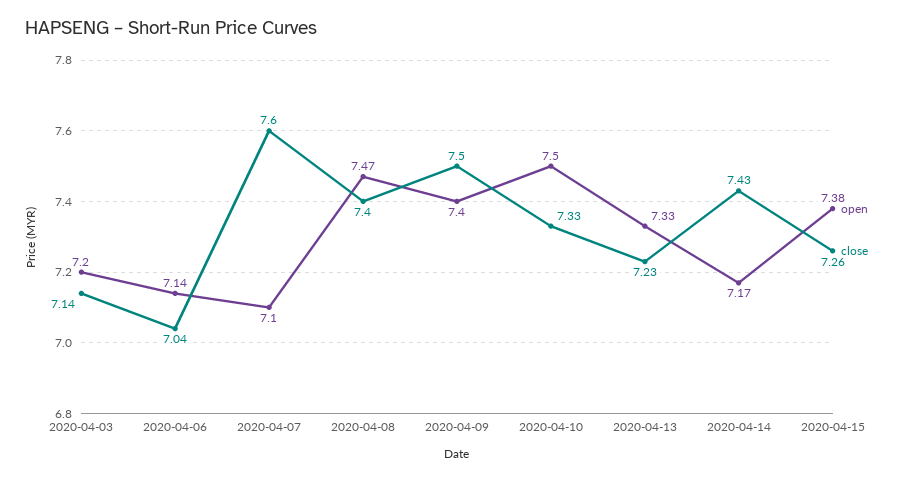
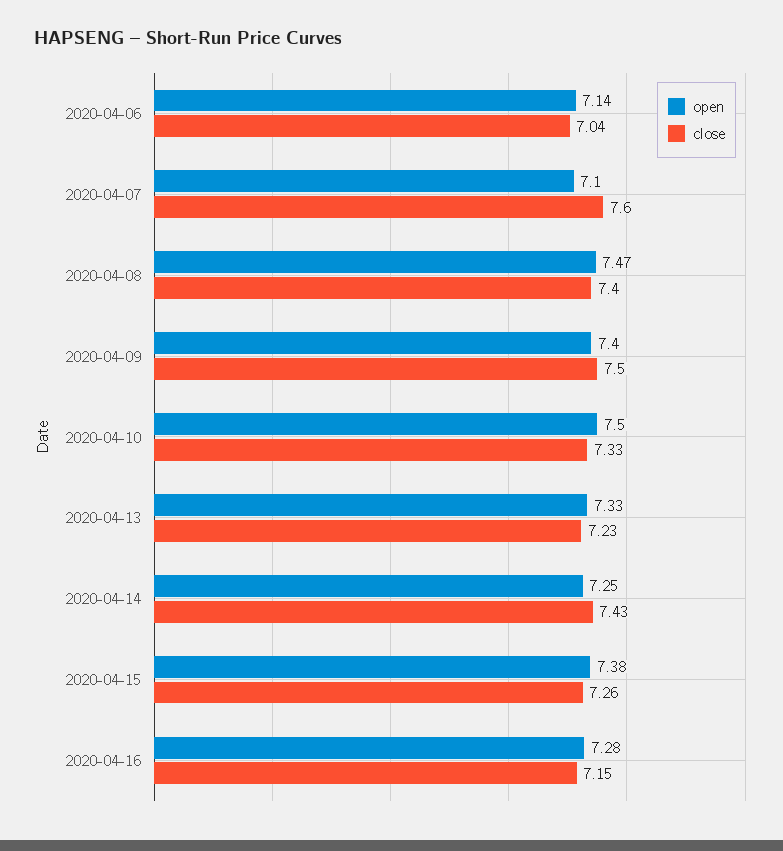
open, 2020-04-03: 7.2 -> none
close, 2020-04-03: 7.14 -> none
open, 2020-04-14: 7.17 -> 7.25
open, 2020-04-16: none -> 7.28
close, 2020-04-16: none -> 7.15

